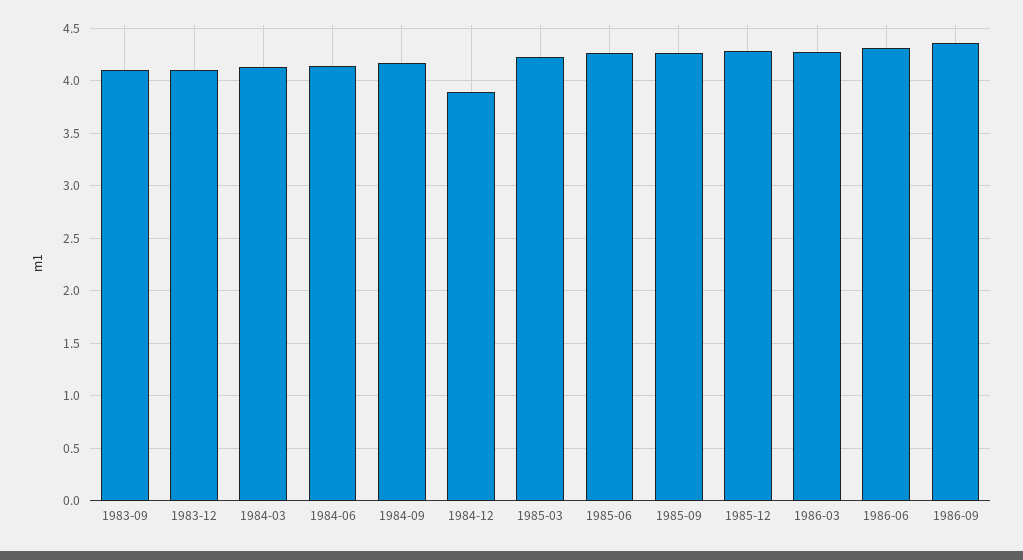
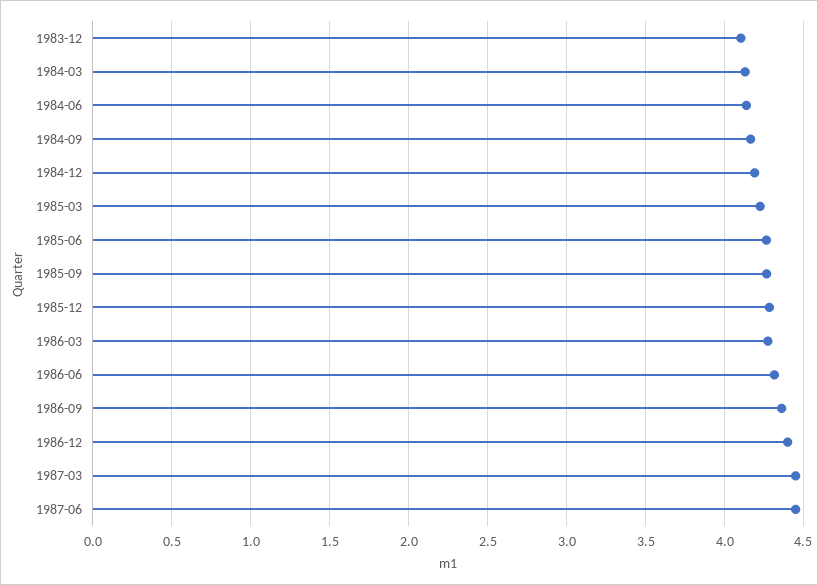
1983-09: 4.1 -> none
1984-12: 3.9 -> 4.2
1986-12: none -> 4.4
1987-03: none -> 4.45
1987-06: none -> 4.45

